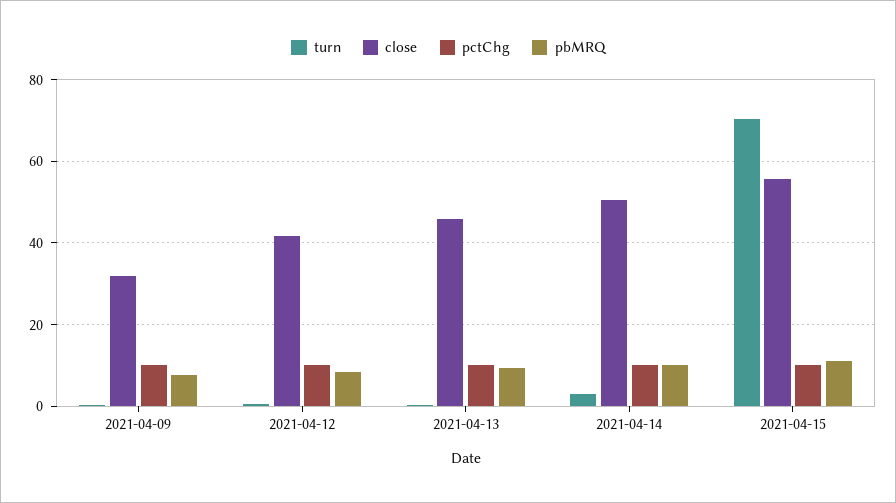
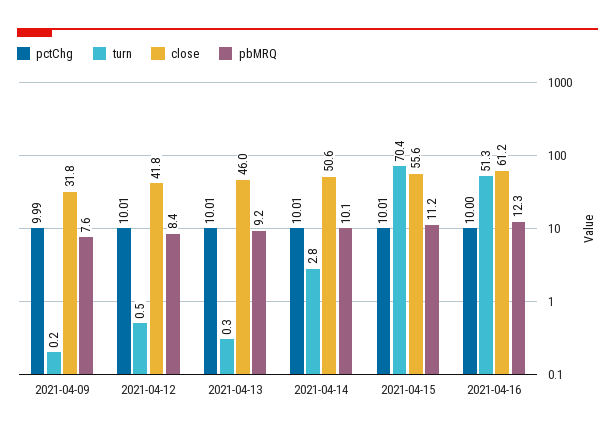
pctChg, 2021-04-16: none -> 10
turn, 2021-04-16: none -> 51.3
close, 2021-04-16: none -> 61.2
pbMRQ, 2021-04-16: none -> 12.3

